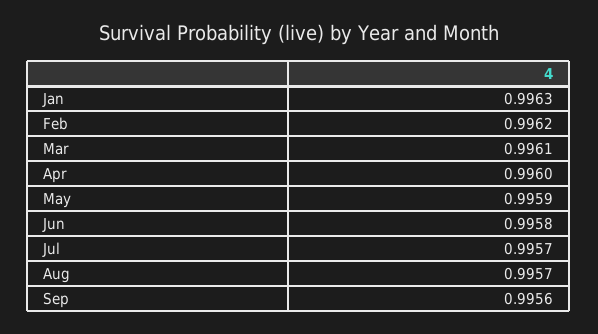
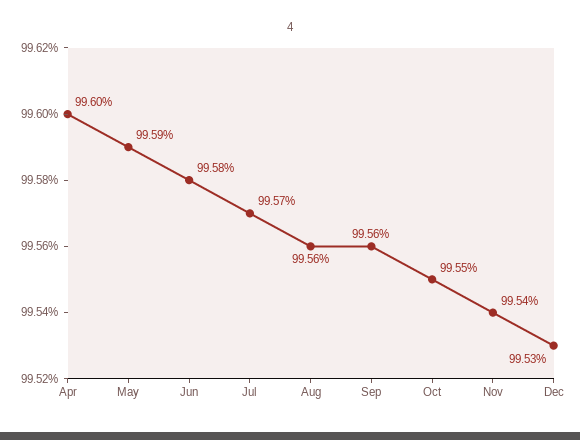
Jan: 0.9963 -> none
Feb: 0.9962 -> none
Mar: 0.9961 -> none
Aug: 0.9957 -> 0.9956
Oct: none -> 0.9955
Nov: none -> 0.9954
Dec: none -> 0.9953

